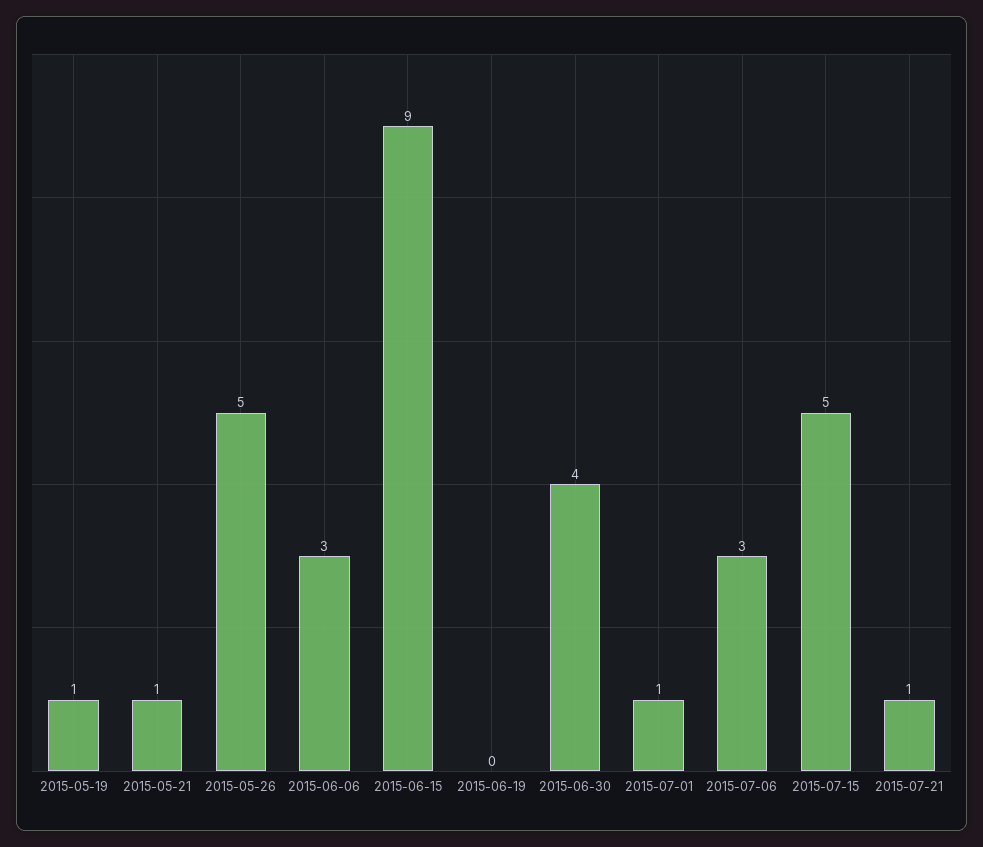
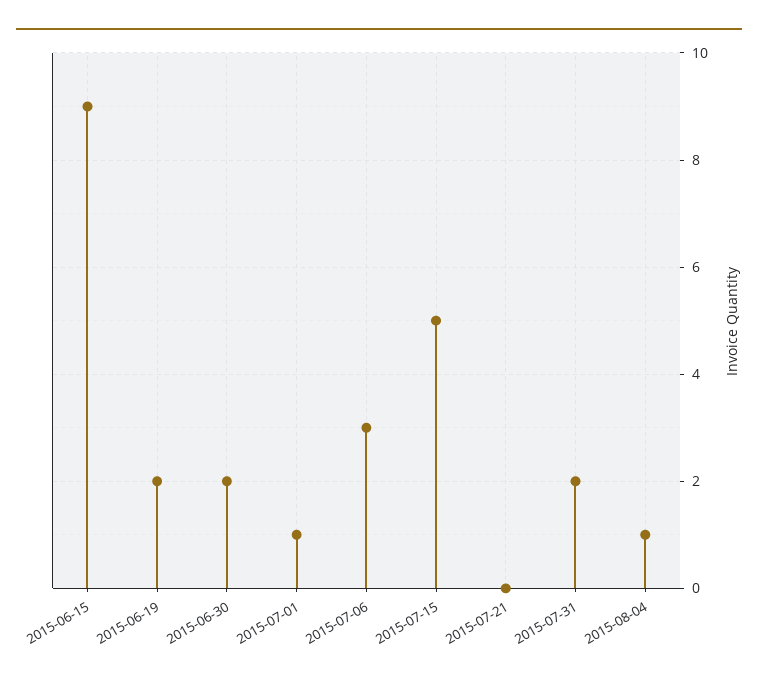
2015-05-19: 1 -> none
2015-05-21: 1 -> none
2015-05-26: 5 -> none
2015-06-06: 3 -> none
2015-06-19: 0 -> 2
2015-06-30: 4 -> 2
2015-07-21: 1 -> 0
2015-07-31: none -> 2
2015-08-04: none -> 1

